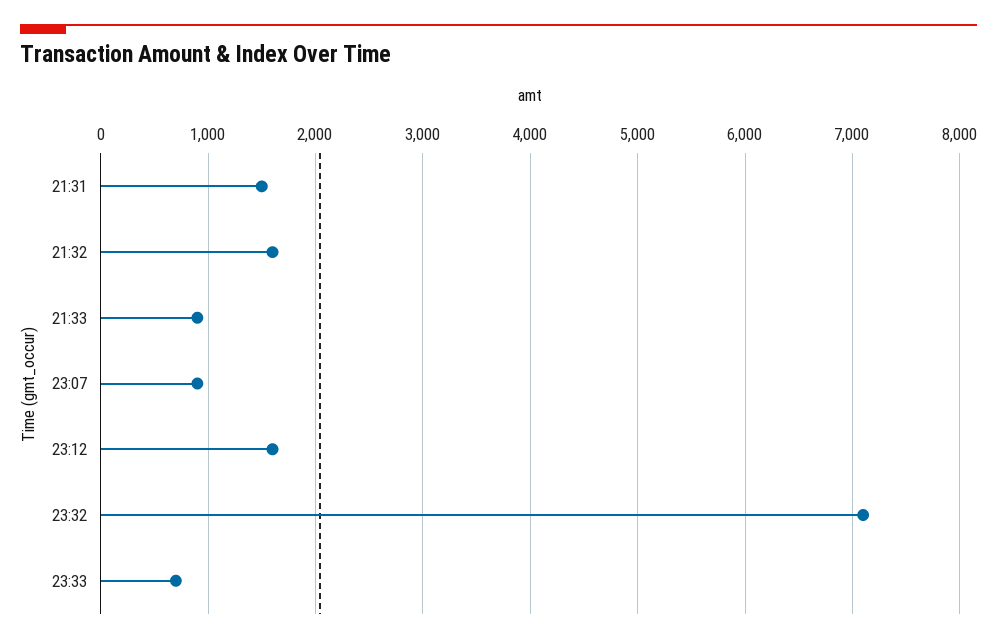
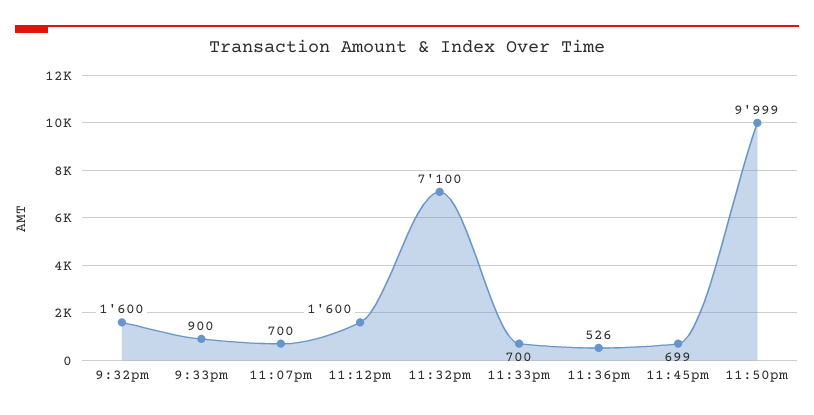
21:31: 1500 -> none
23:07: 900 -> 700
11:36pm: none -> 526
11:45pm: none -> 699
11:50pm: none -> 9999

